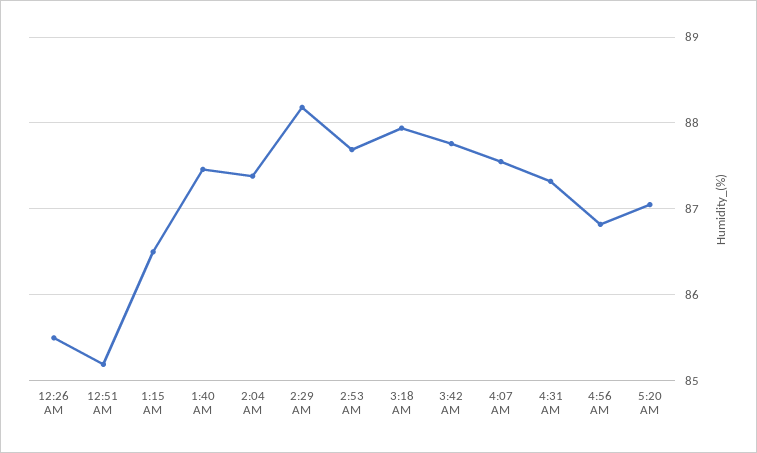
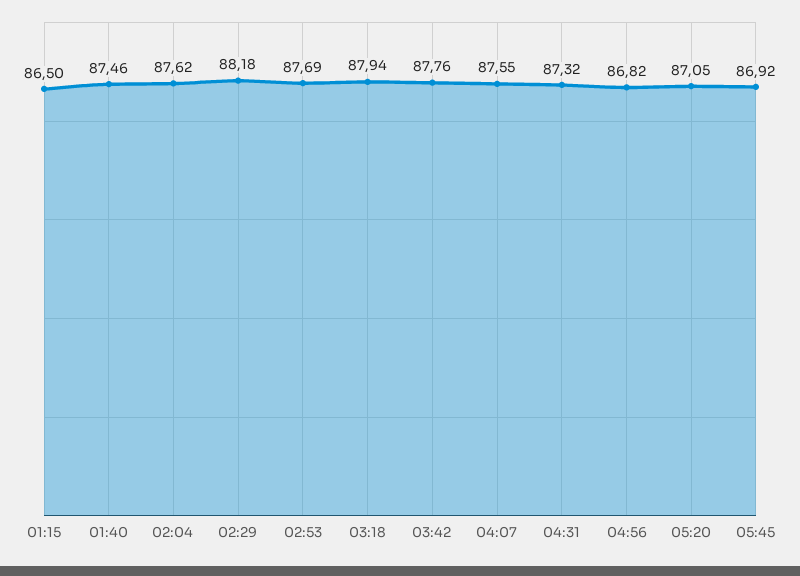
12:26 AM: 85.5 -> none
12:51 AM: 85.2 -> none
2:04 AM: 87.4 -> 87.62
05:45: none -> 86.92

